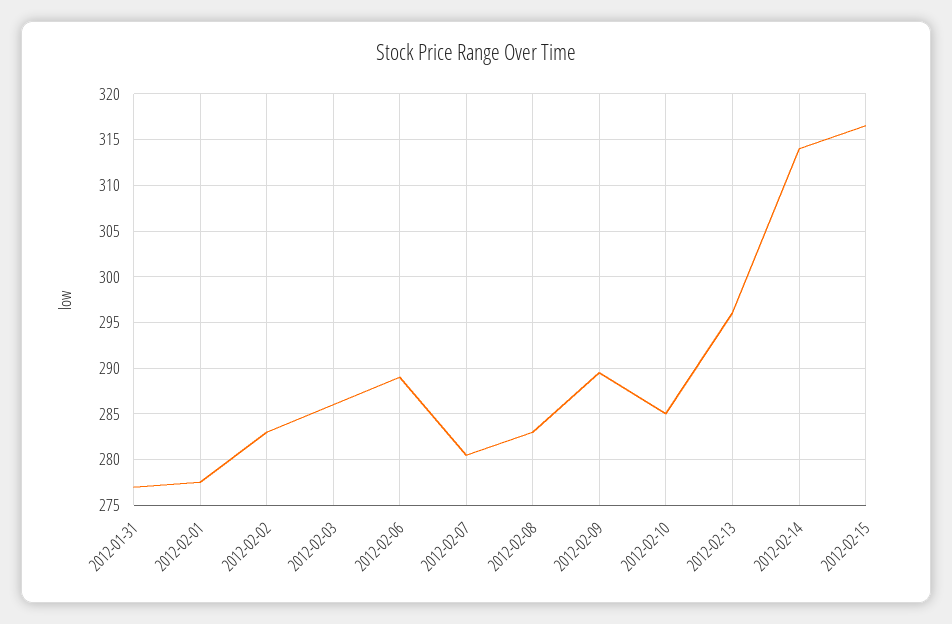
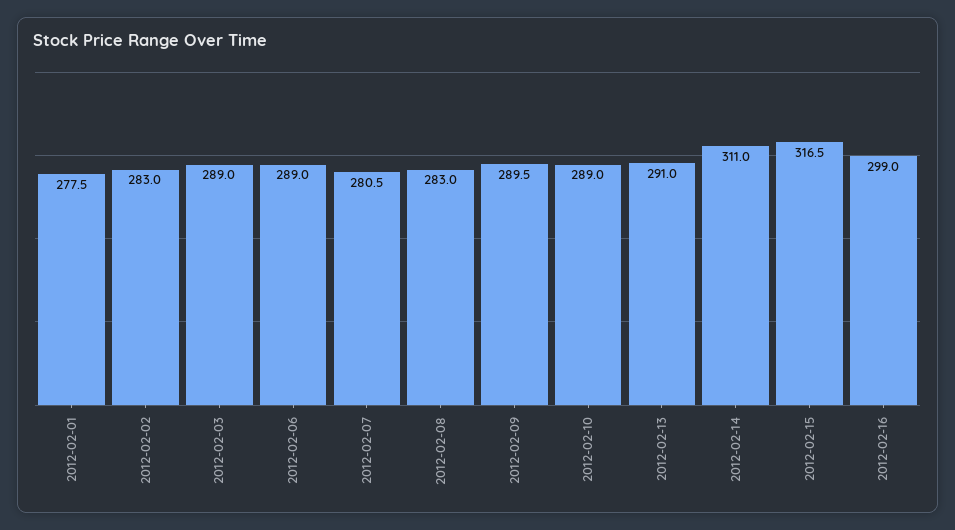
2012-01-31: 277 -> none
2012-02-03: 286 -> 289
2012-02-10: 285 -> 289
2012-02-13: 296 -> 291
2012-02-14: 314 -> 311
2012-02-16: none -> 299

